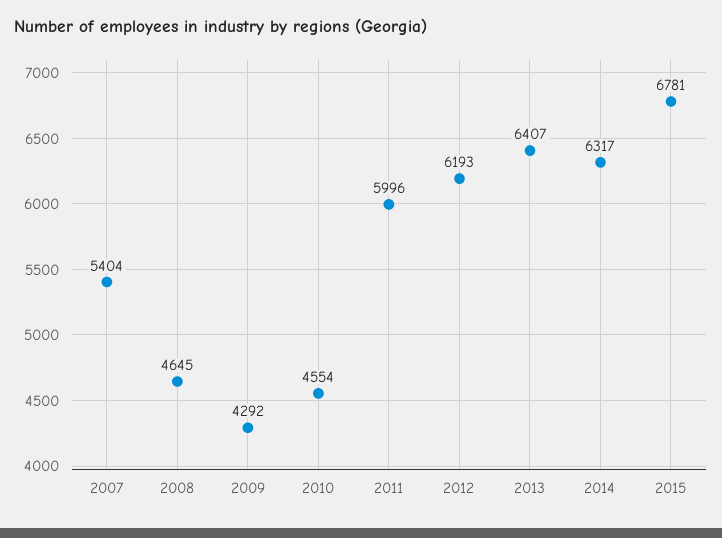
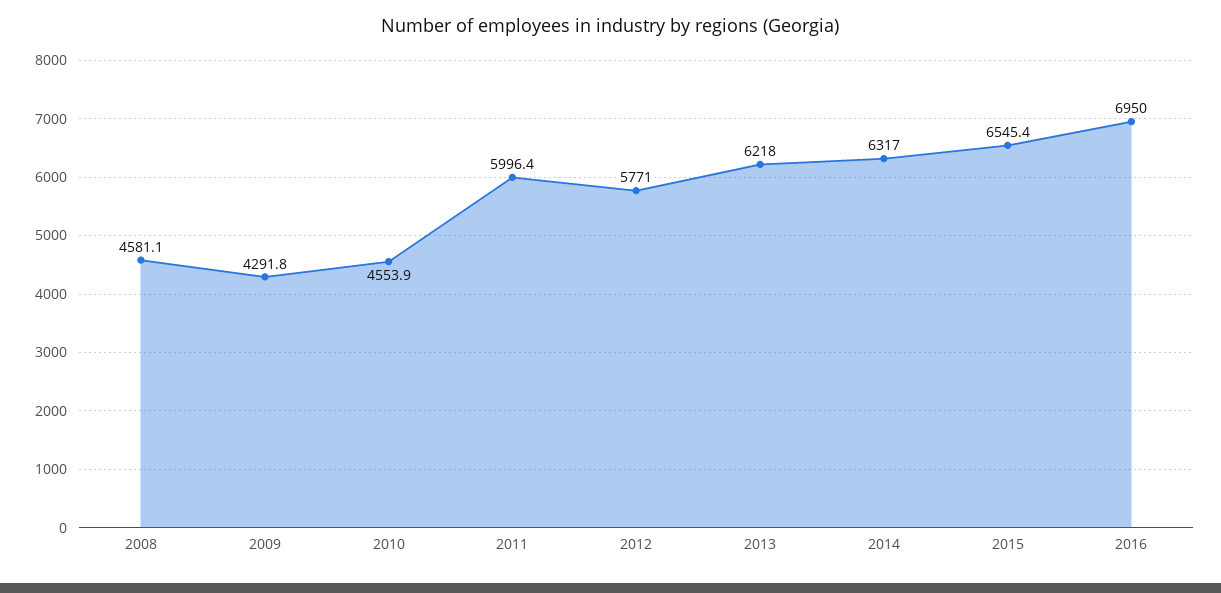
2007: 5404 -> none
2008: 4645 -> 4581.1
2012: 6193 -> 5771
2013: 6407 -> 6218
2015: 6781 -> 6545.4
2016: none -> 6950

